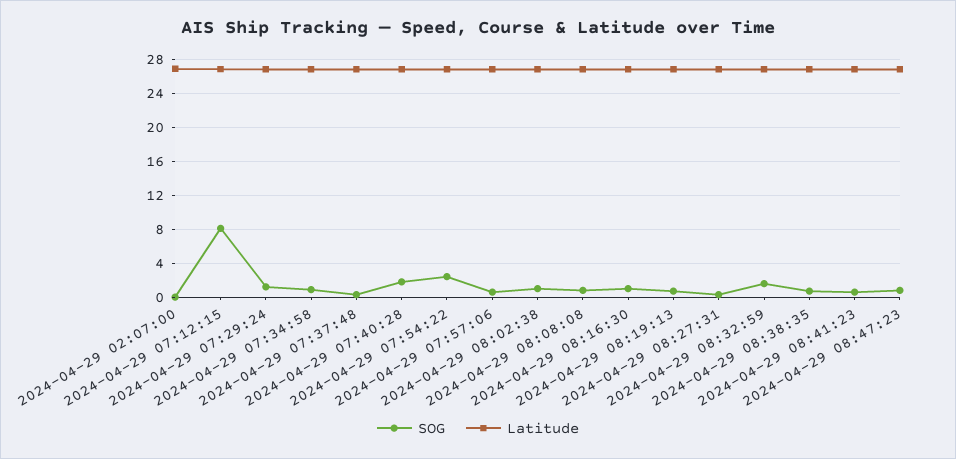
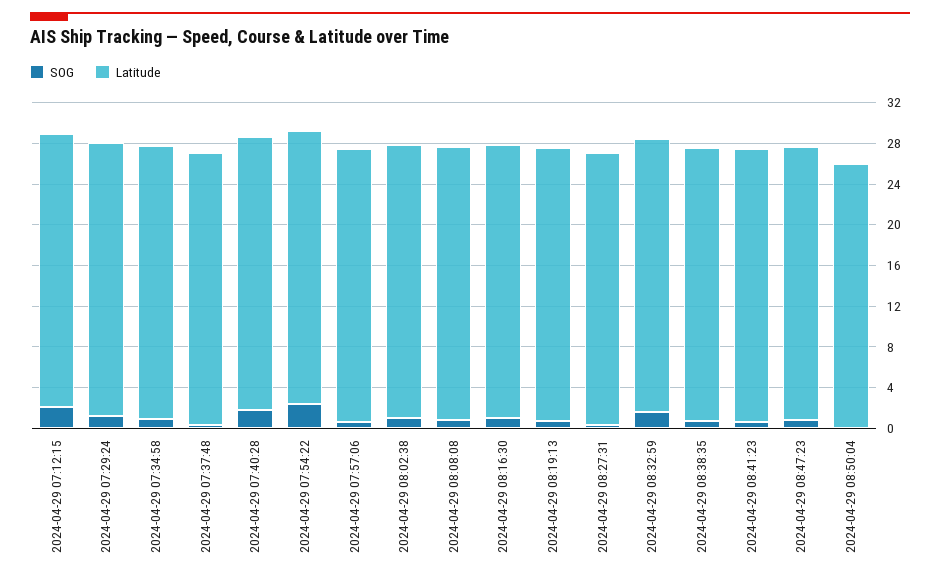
SOG, 2024-04-29 02:07:00: 0 -> none
Latitude, 2024-04-29 02:07:00: 27 -> none
SOG, 2024-04-29 07:12:15: 8 -> 2
SOG, 2024-04-29 08:50:04: none -> 0
Latitude, 2024-04-29 08:50:04: none -> 26

